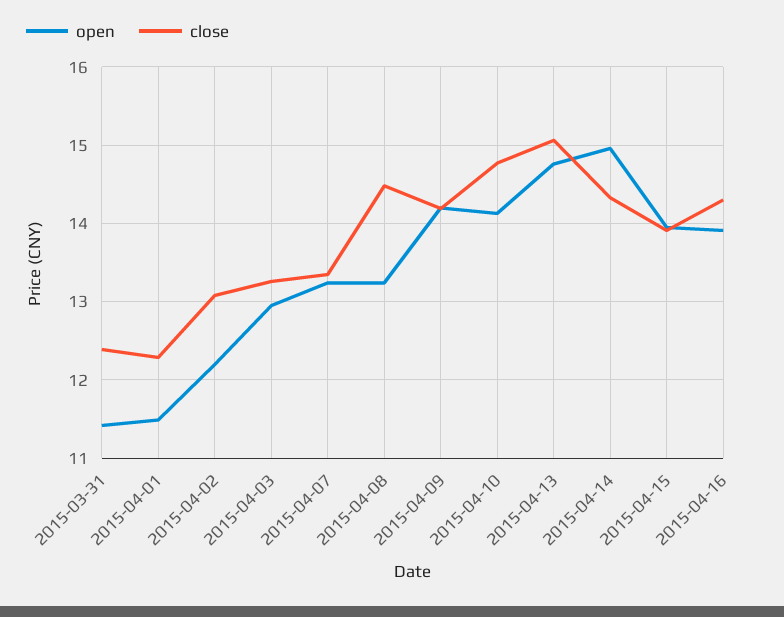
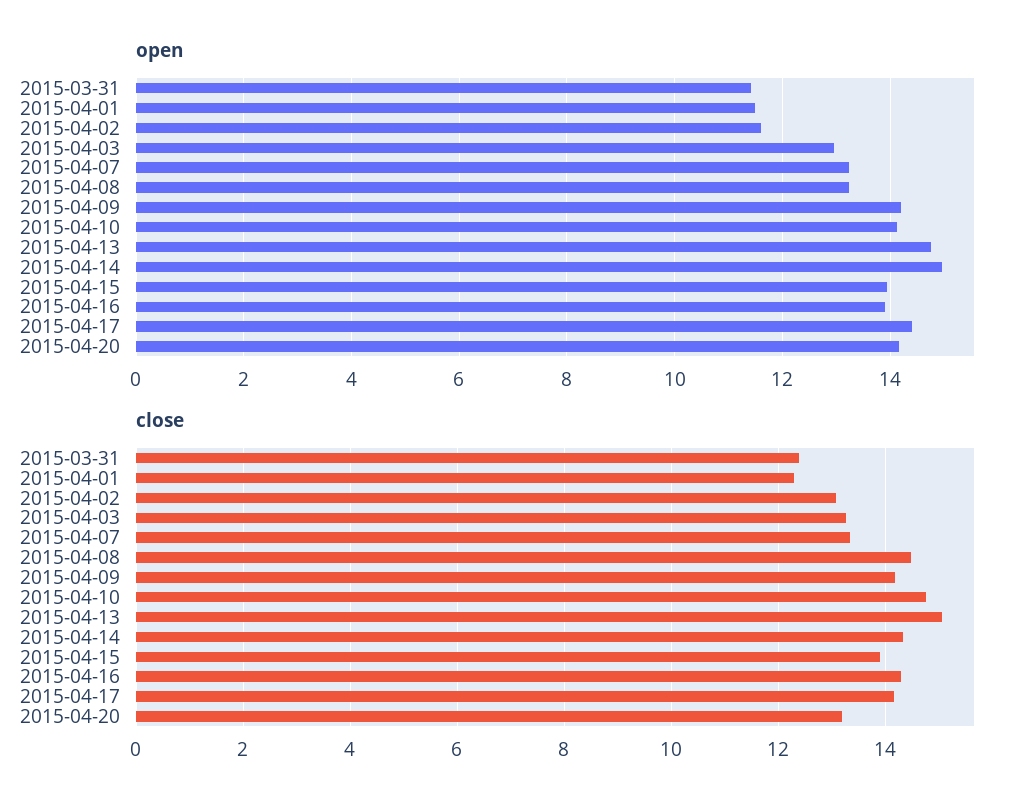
open, 2015-04-02: 12.2 -> 11.6
open, 2015-04-17: none -> 14.4
open, 2015-04-20: none -> 14.2
close, 2015-04-17: none -> 14.2
close, 2015-04-20: none -> 13.2

